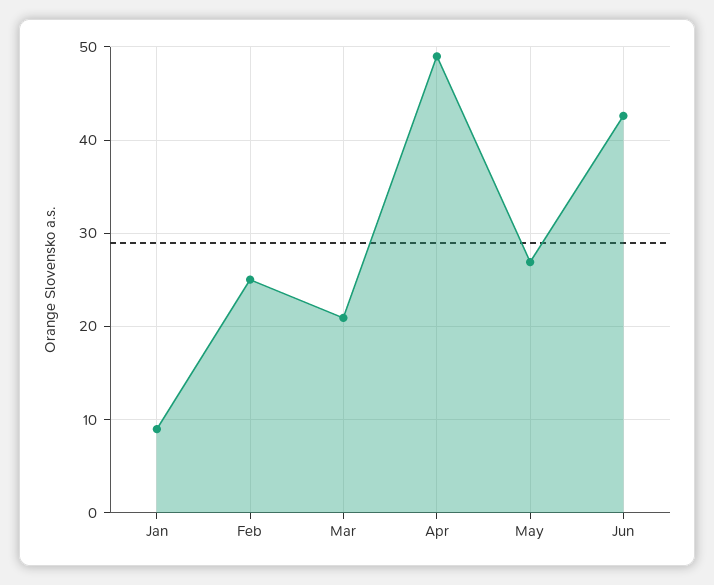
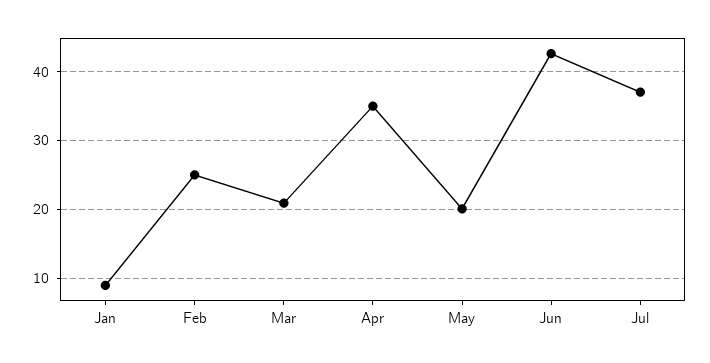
Apr: 49 -> 35
May: 27 -> 20
Jul: none -> 37

